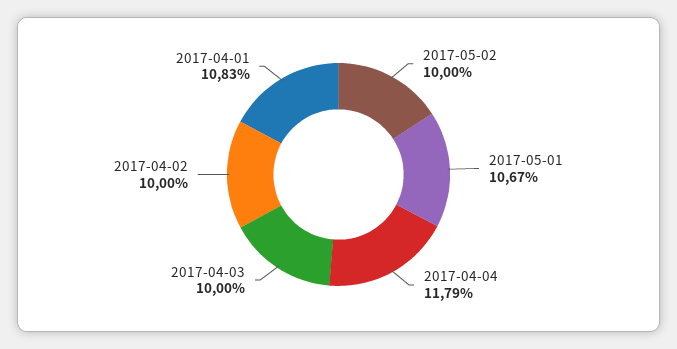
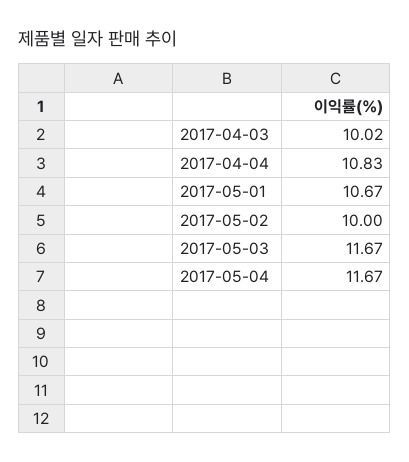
2017-04-04: 11.79 -> 10.83
2017-04-03: 10 -> 10.02
2017-04-02: 10 -> none
2017-04-01: 10.83 -> none
2017-05-03: none -> 11.67
2017-05-04: none -> 11.67

